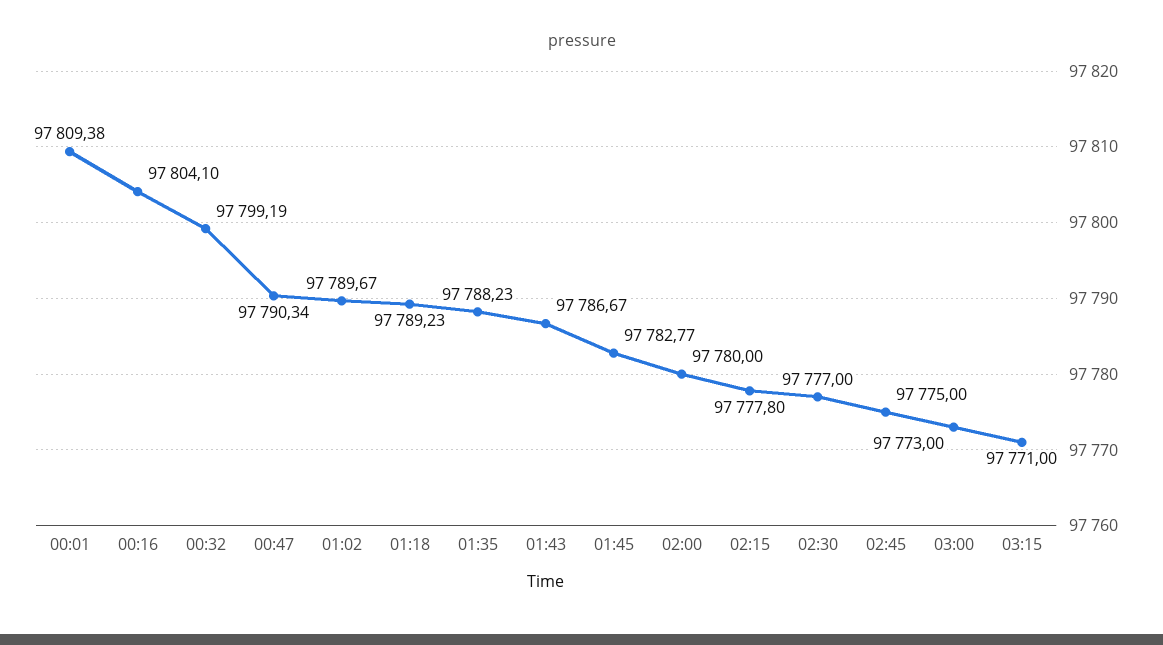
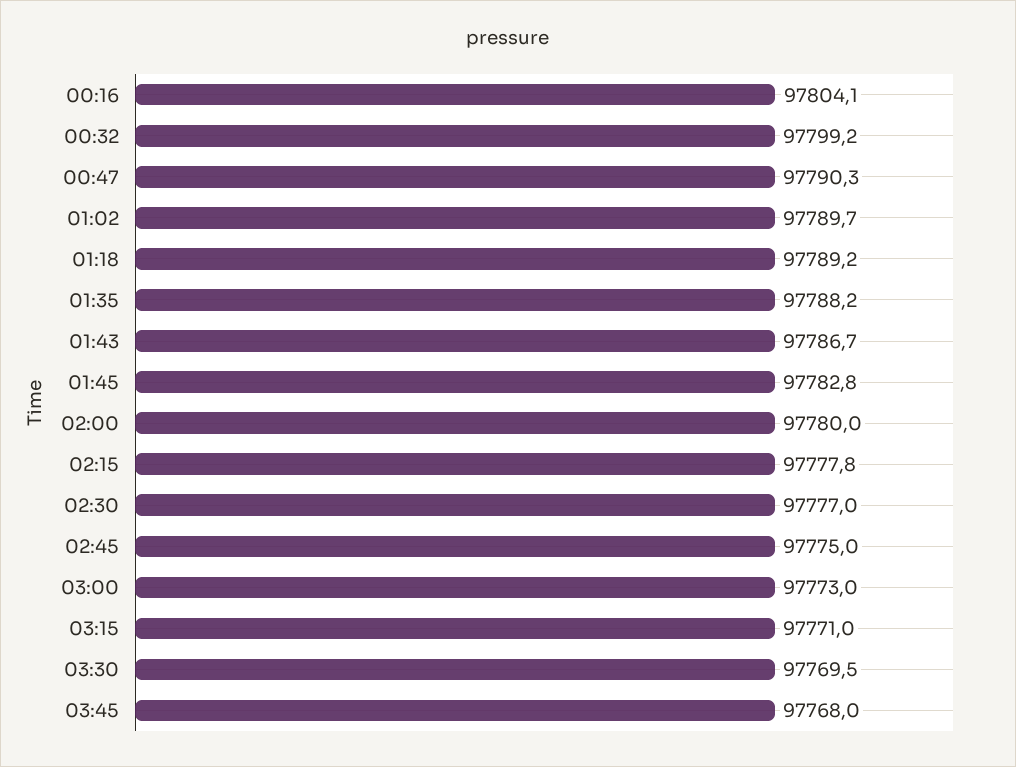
00:01: 97809.38 -> none
03:30: none -> 97769.5
03:45: none -> 97768

